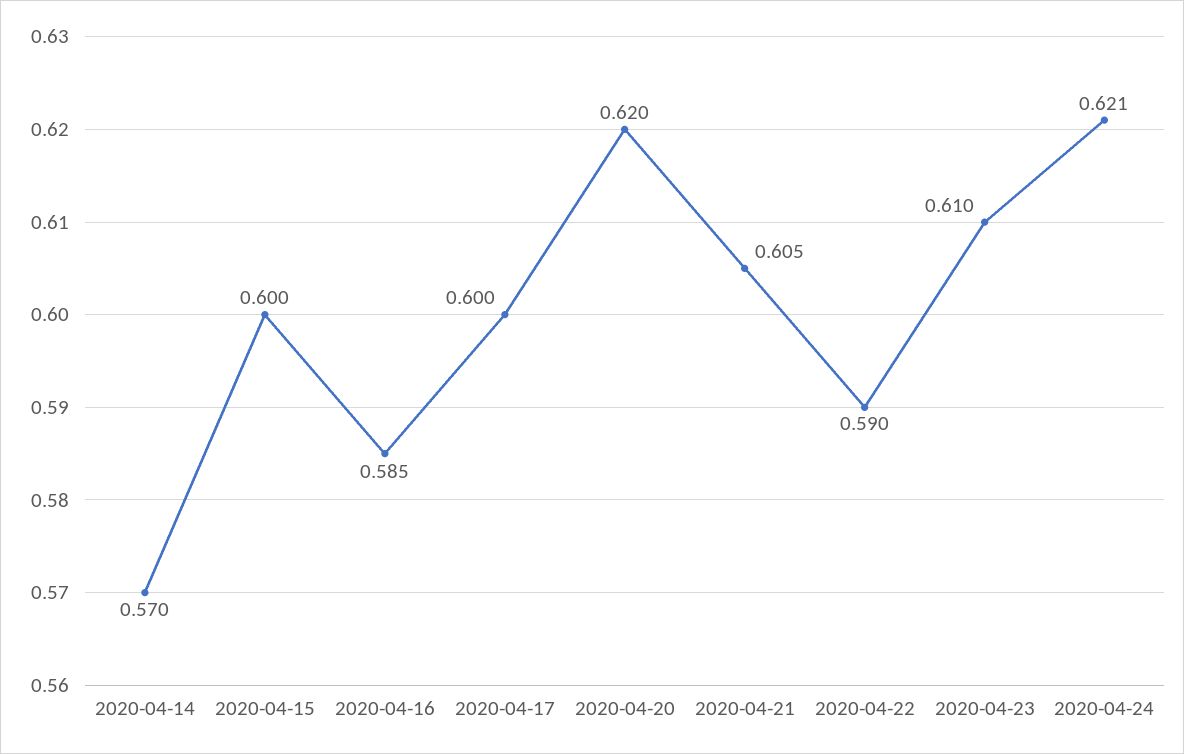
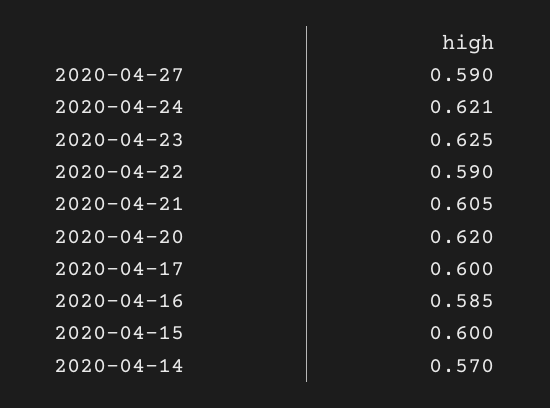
2020-04-23: 0.61 -> 0.625
2020-04-27: none -> 0.59

